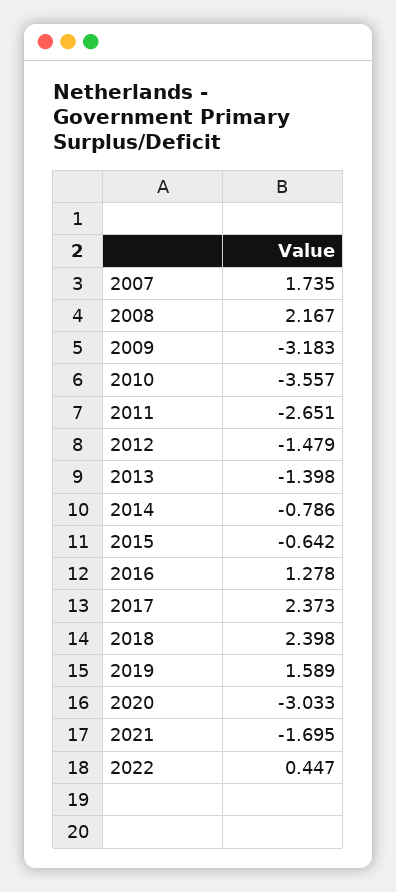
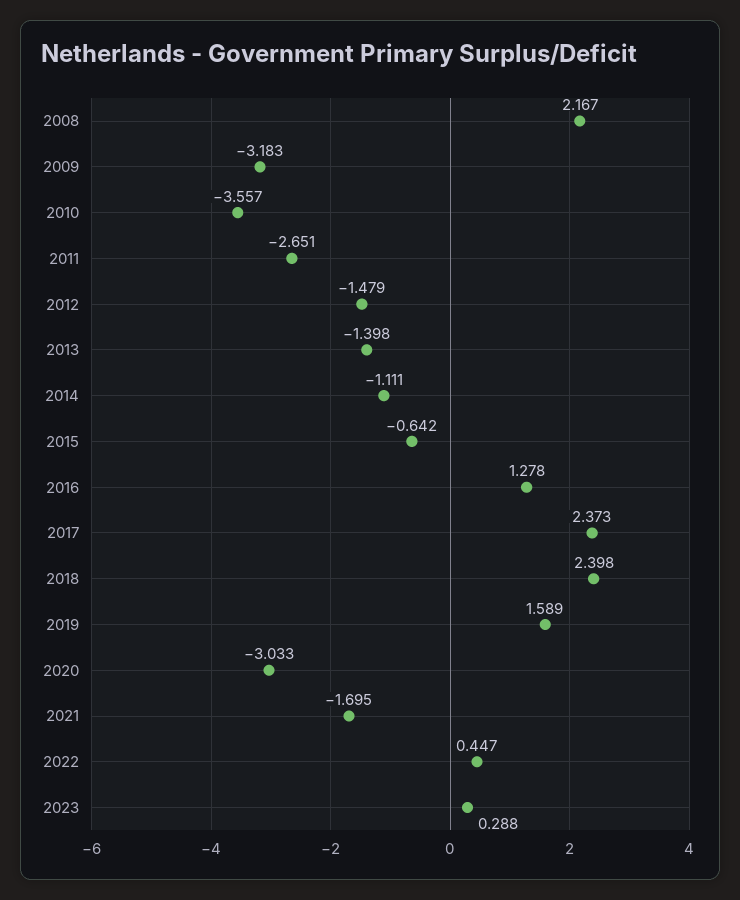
2007: 1.735 -> none
2014: -0.786 -> -1.111
2023: none -> 0.288

